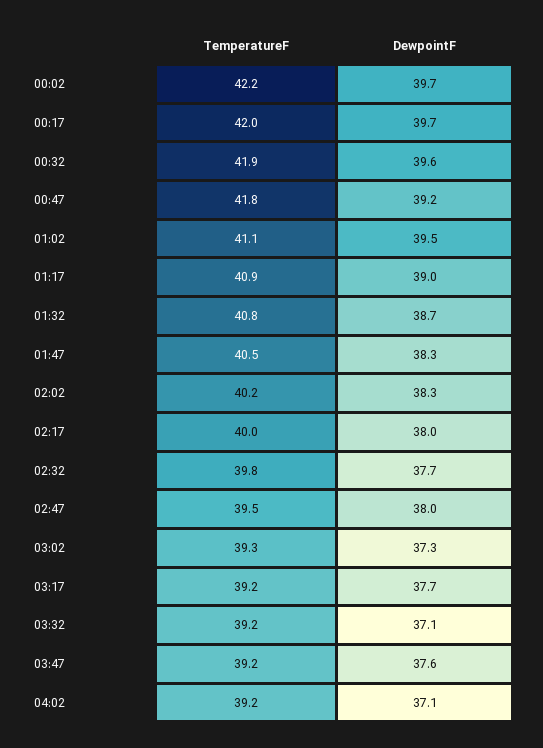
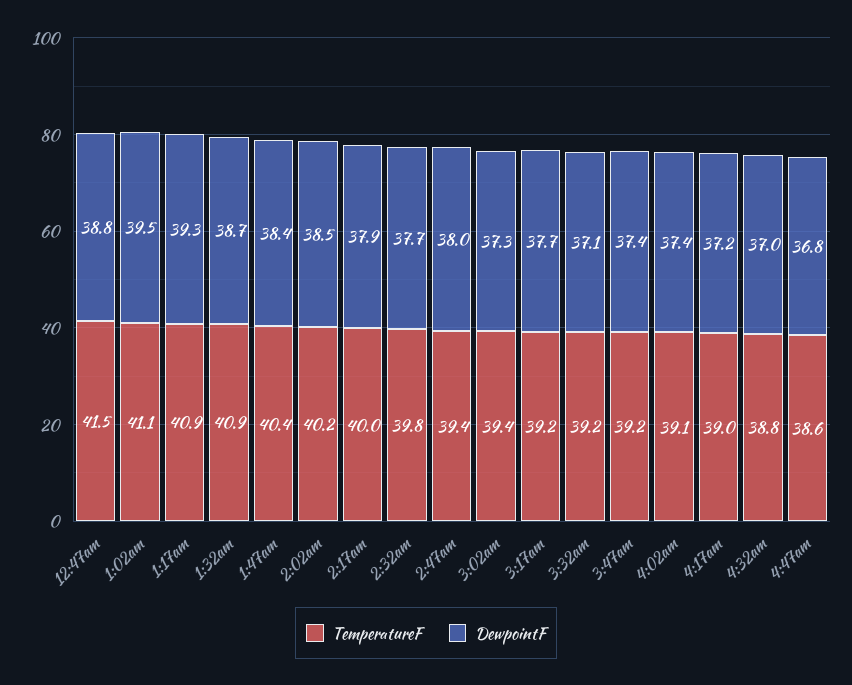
TemperatureF, 00:02: 42.2 -> none
DewpointF, 00:02: 39.7 -> none
TemperatureF, 00:17: 42 -> none
DewpointF, 00:17: 39.7 -> none
TemperatureF, 00:32: 41.9 -> none
DewpointF, 00:32: 39.6 -> none
TemperatureF, 00:47: 41.8 -> 41.5
DewpointF, 00:47: 39.2 -> 38.8
DewpointF, 01:17: 39 -> 39.3
TemperatureF, 01:32: 40.8 -> 40.9
TemperatureF, 01:47: 40.5 -> 40.4
DewpointF, 01:47: 38.3 -> 38.4
DewpointF, 02:02: 38.3 -> 38.5
DewpointF, 02:17: 38 -> 37.9
TemperatureF, 02:47: 39.5 -> 39.4
TemperatureF, 03:02: 39.3 -> 39.4
DewpointF, 03:47: 37.6 -> 37.4
TemperatureF, 04:02: 39.2 -> 39.1
DewpointF, 04:02: 37.1 -> 37.4
TemperatureF, 4:17am: none -> 39
DewpointF, 4:17am: none -> 37.2
TemperatureF, 4:32am: none -> 38.8
DewpointF, 4:32am: none -> 37
TemperatureF, 4:47am: none -> 38.6
DewpointF, 4:47am: none -> 36.8

